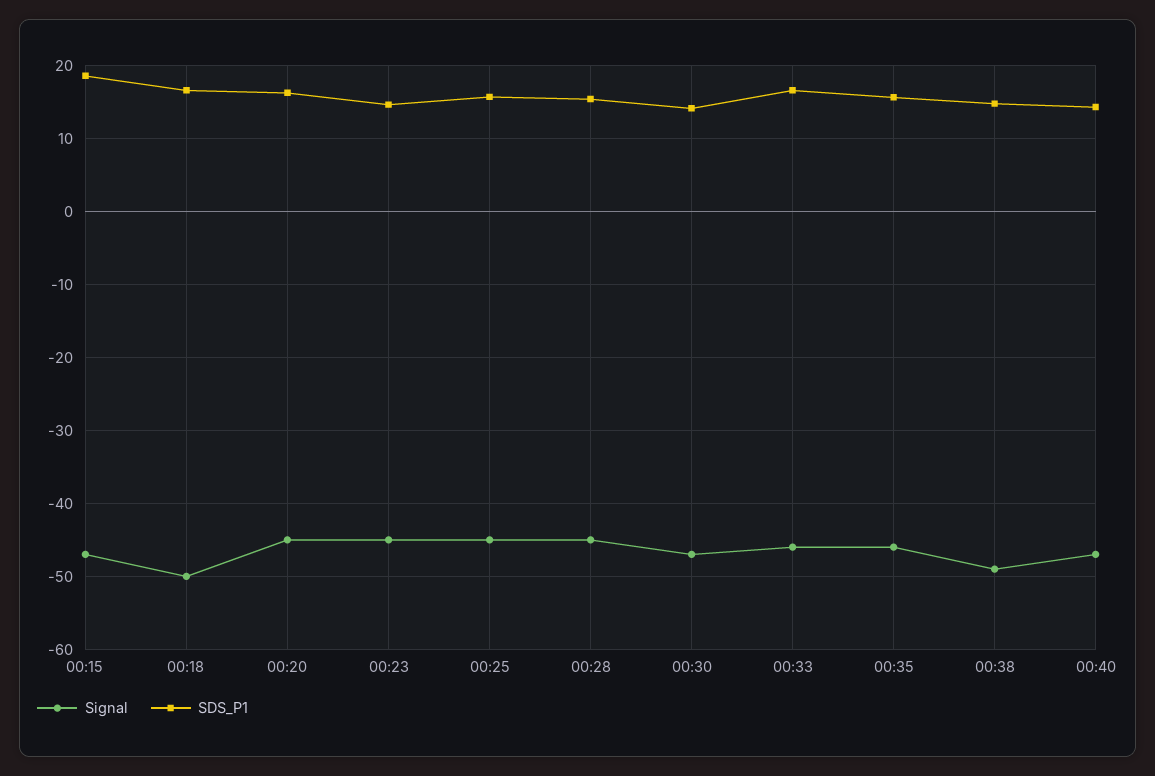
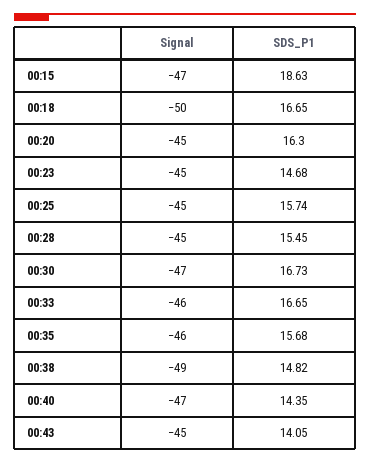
SDS_P1, 00:30: 14 -> 16.73
Signal, 00:43: none -> -45
SDS_P1, 00:43: none -> 14.05

